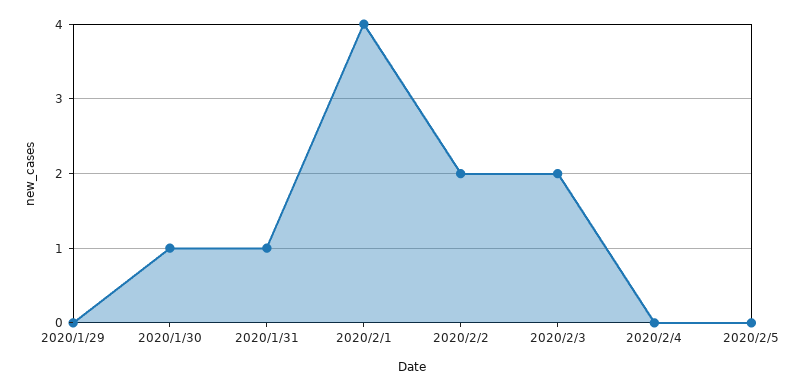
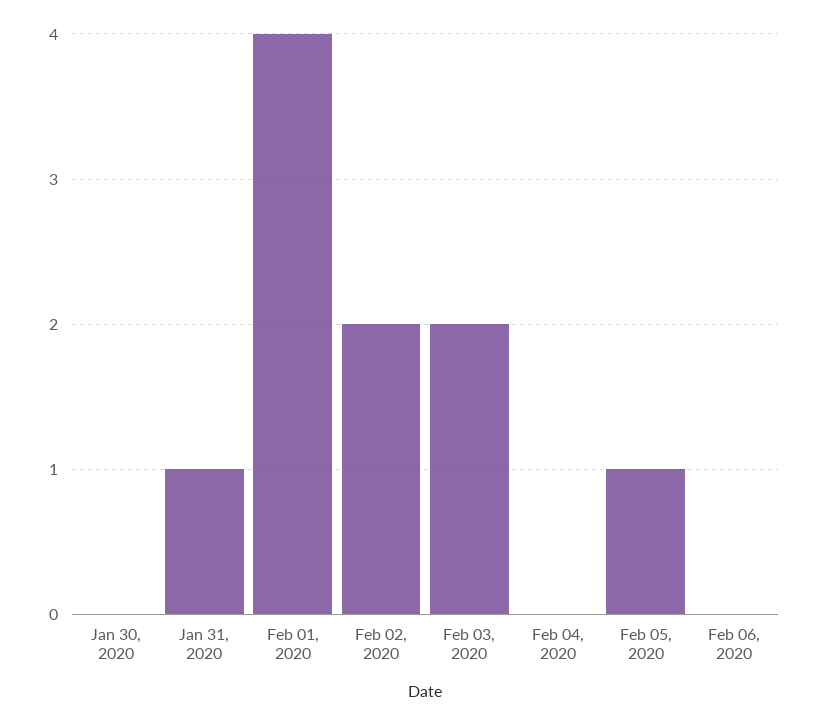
2020/1/29: 0 -> none
2020/1/30: 1 -> 0
2020/2/5: 0 -> 1
Feb 06, 2020: none -> 0

